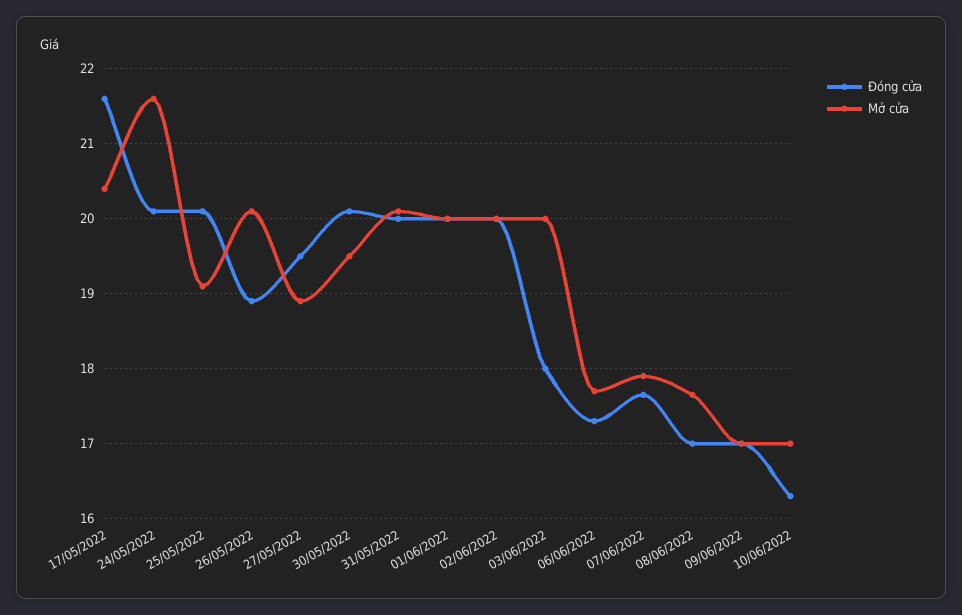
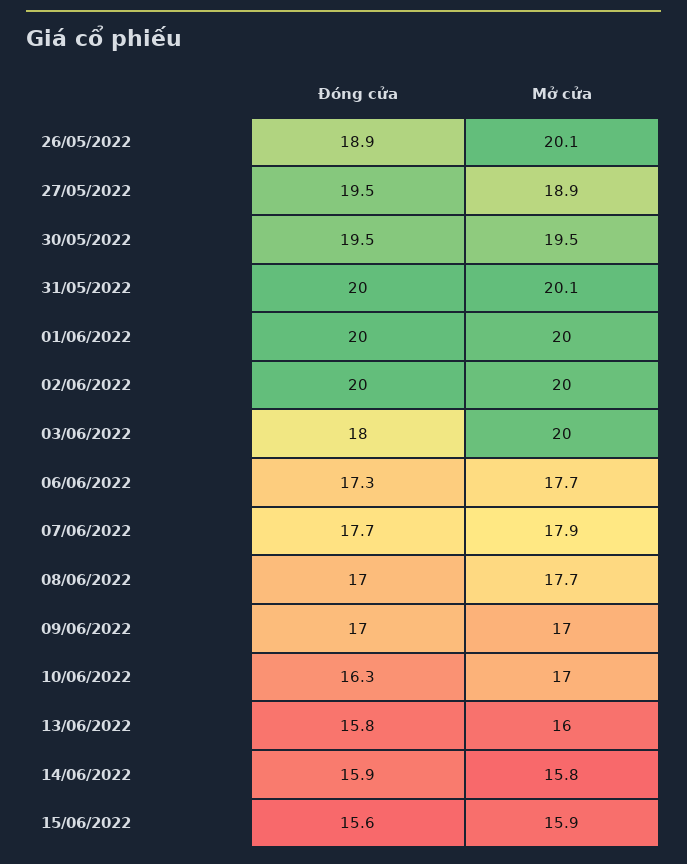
Đóng cửa, 17/05/2022: 21.6 -> none
Mở cửa, 17/05/2022: 20.4 -> none
Đóng cửa, 24/05/2022: 20.1 -> none
Mở cửa, 24/05/2022: 21.6 -> none
Đóng cửa, 25/05/2022: 20.1 -> none
Mở cửa, 25/05/2022: 19.1 -> none
Đóng cửa, 30/05/2022: 20.1 -> 19.5
Đóng cửa, 13/06/2022: none -> 15.8
Mở cửa, 13/06/2022: none -> 16
Đóng cửa, 14/06/2022: none -> 15.9
Mở cửa, 14/06/2022: none -> 15.8
Đóng cửa, 15/06/2022: none -> 15.6
Mở cửa, 15/06/2022: none -> 15.9

